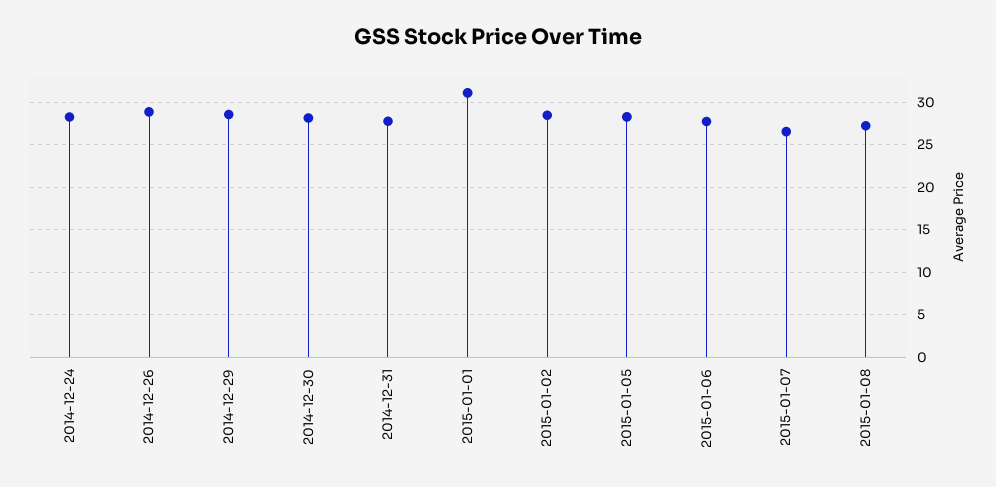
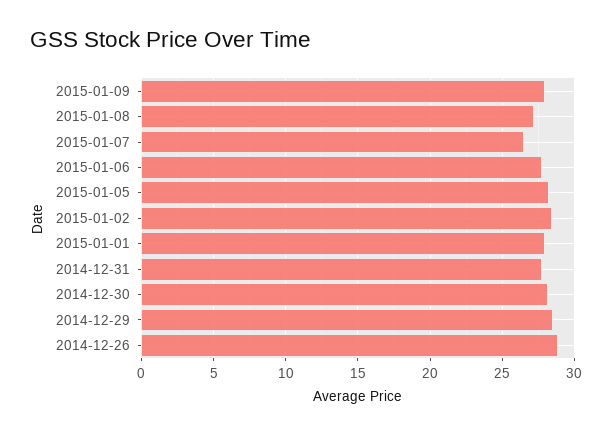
2014-12-24: 28 -> none
2015-01-01: 31 -> 28
2015-01-09: none -> 28

